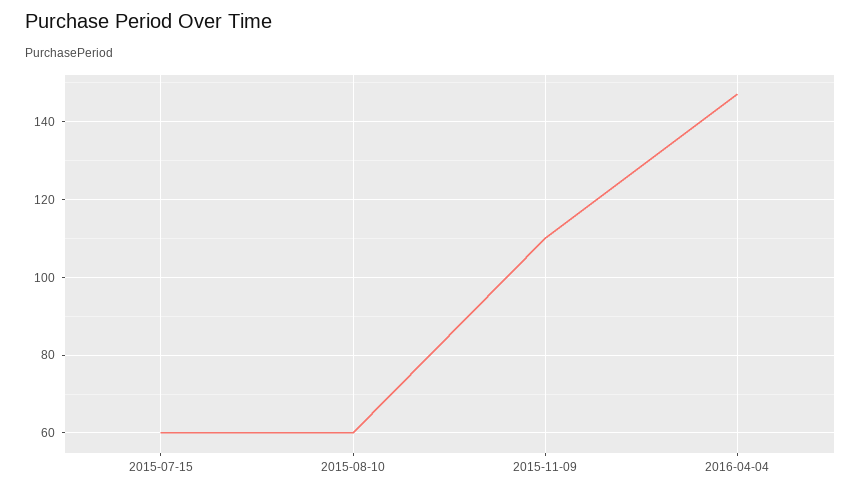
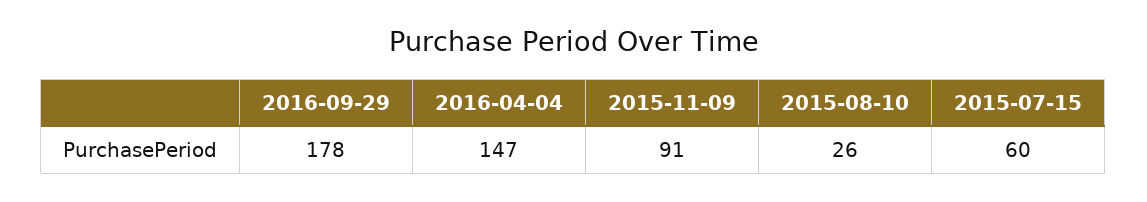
2015-08-10: 60 -> 26
2015-11-09: 110 -> 91
2016-09-29: none -> 178

